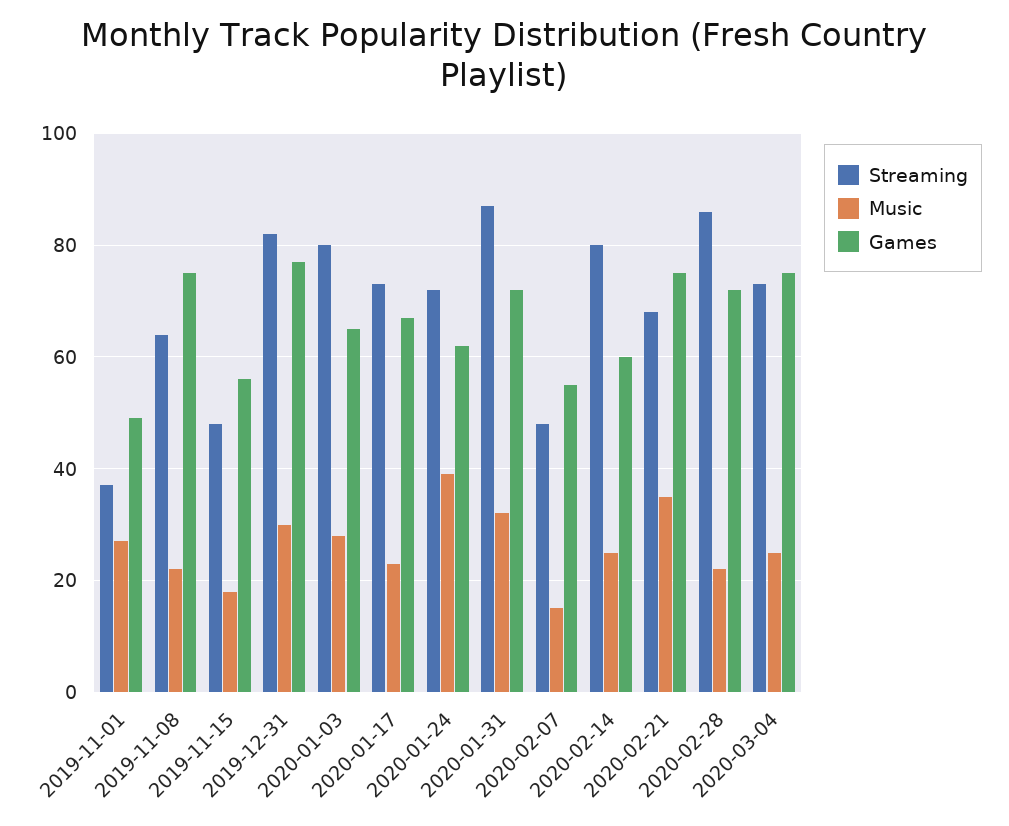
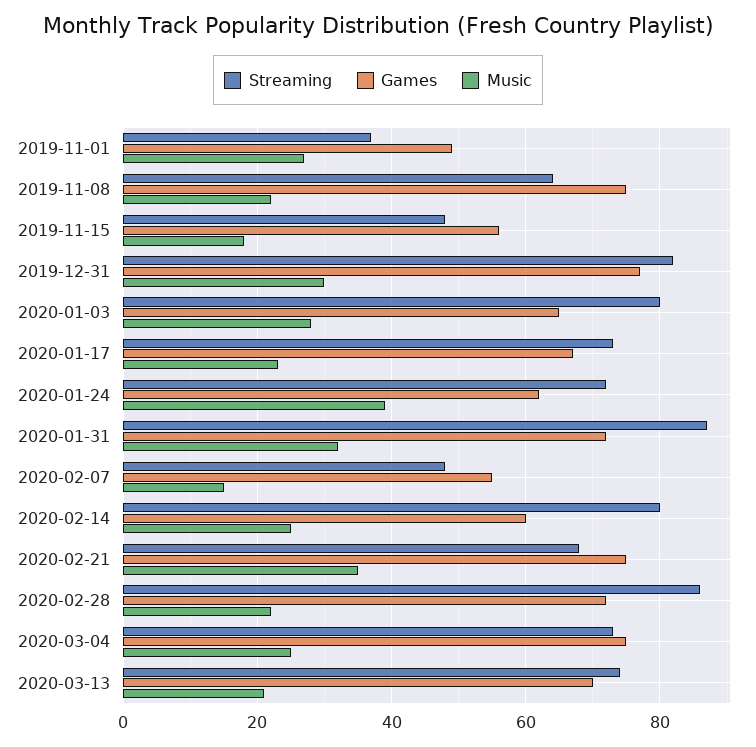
Streaming, 2020-03-13: none -> 75
Games, 2020-03-13: none -> 70
Music, 2020-03-13: none -> 20

